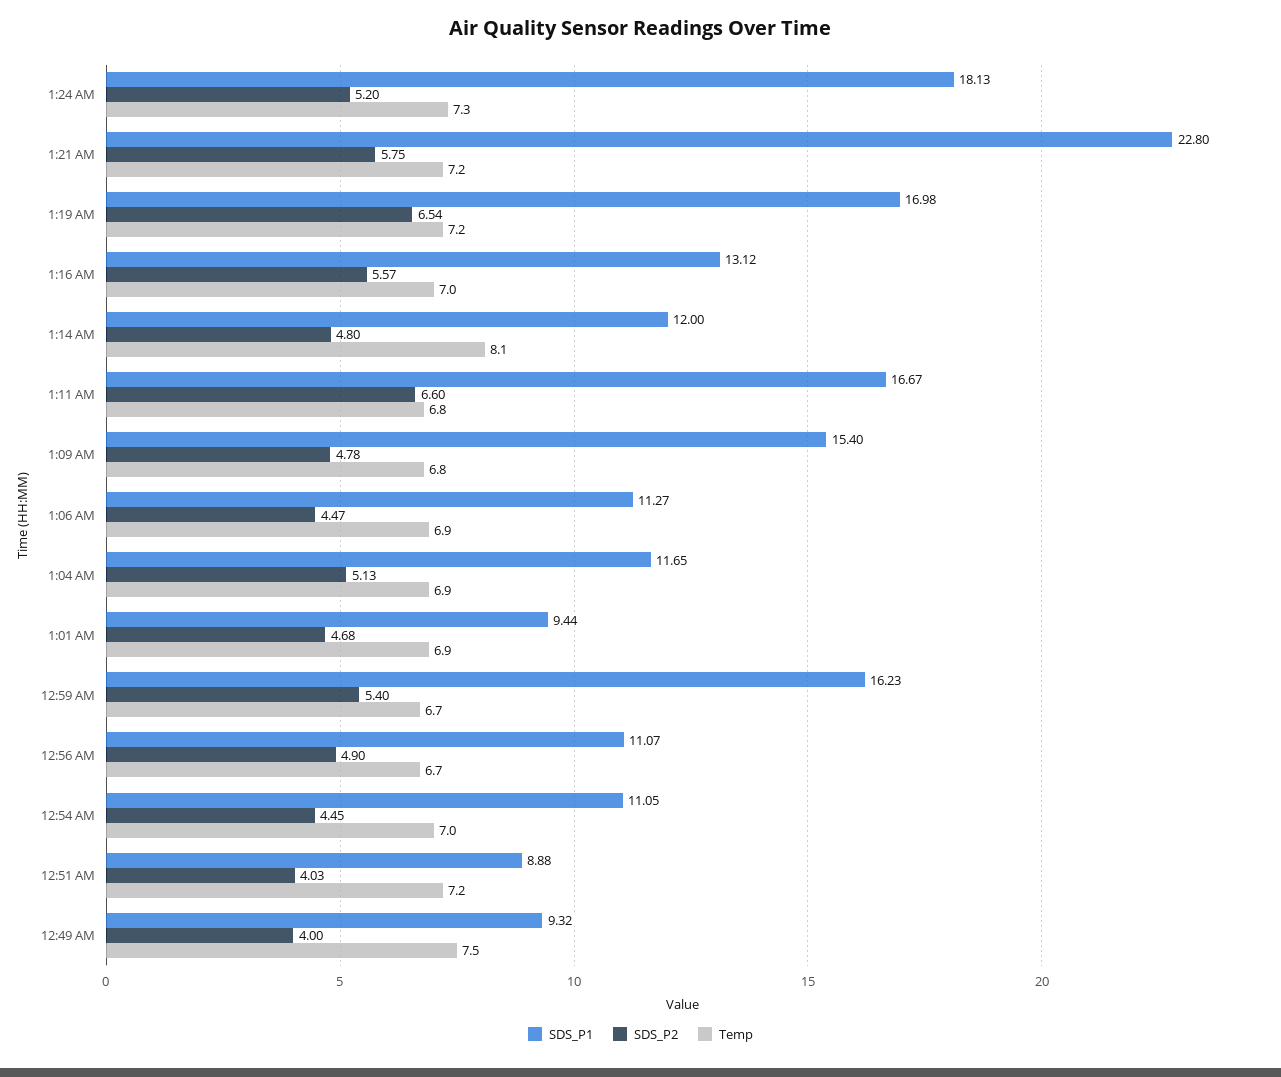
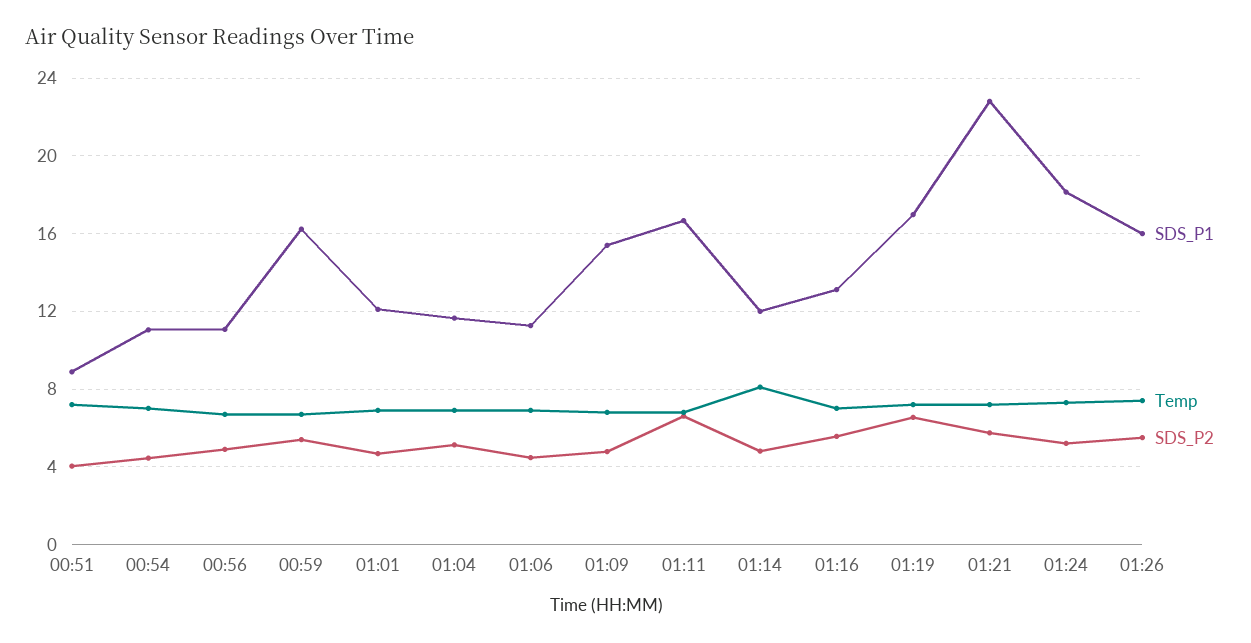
SDS_P1, 1:01 AM: 9.44 -> 12
SDS_P1, 12:49 AM: 9.32 -> none
SDS_P2, 12:49 AM: 4 -> none
Temp, 12:49 AM: 7.5 -> none
SDS_P1, 01:26: none -> 16
Temp, 01:26: none -> 7.5
SDS_P2, 01:26: none -> 5.5

